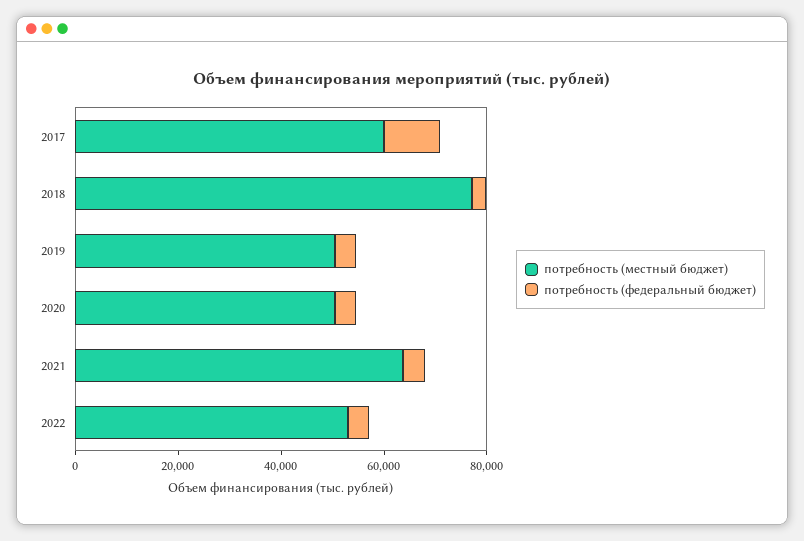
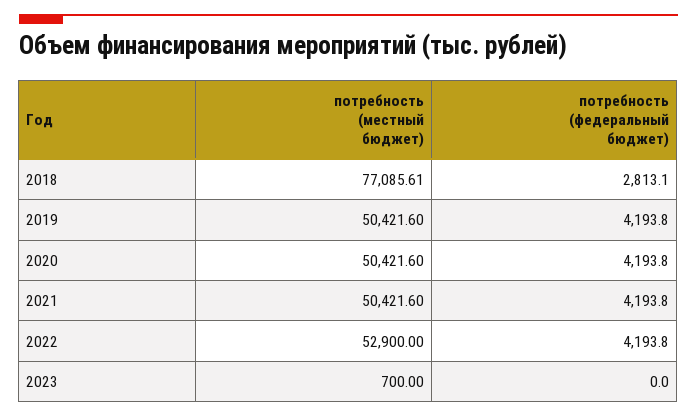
потребность (местный бюджет), 2017: 60000 -> none
потребность (федеральный бюджет), 2017: 10000 -> none
потребность (местный бюджет), 2021: 65000 -> 50421.6
потребность (местный бюджет), 2023: none -> 700
потребность (федеральный бюджет), 2023: none -> 0

